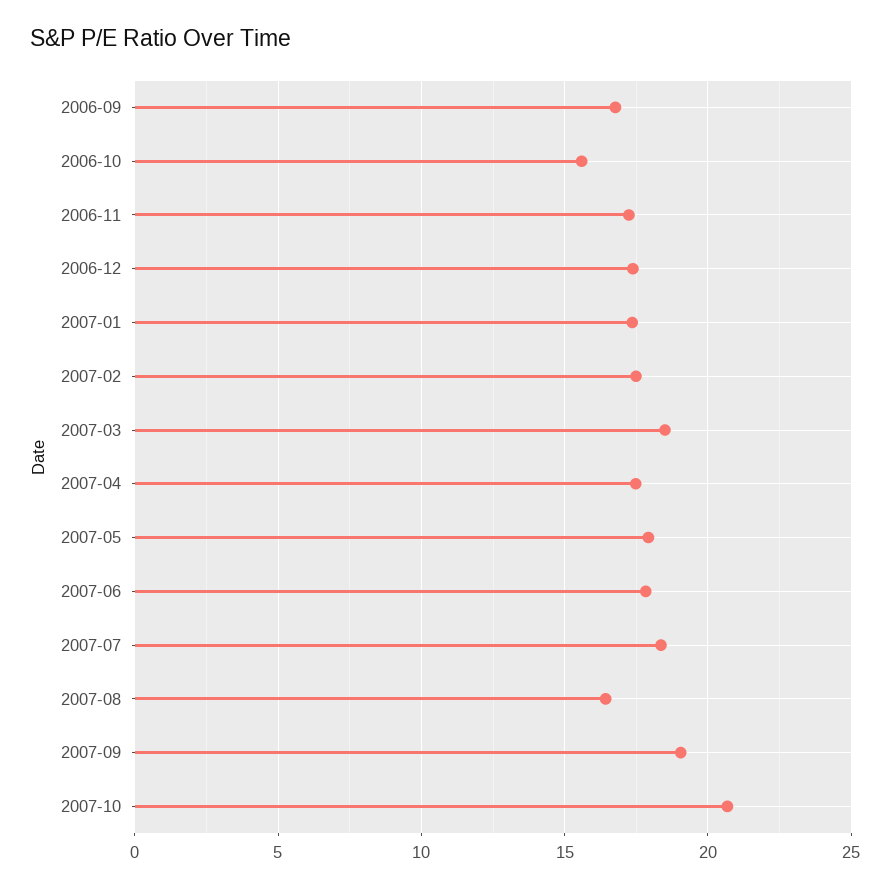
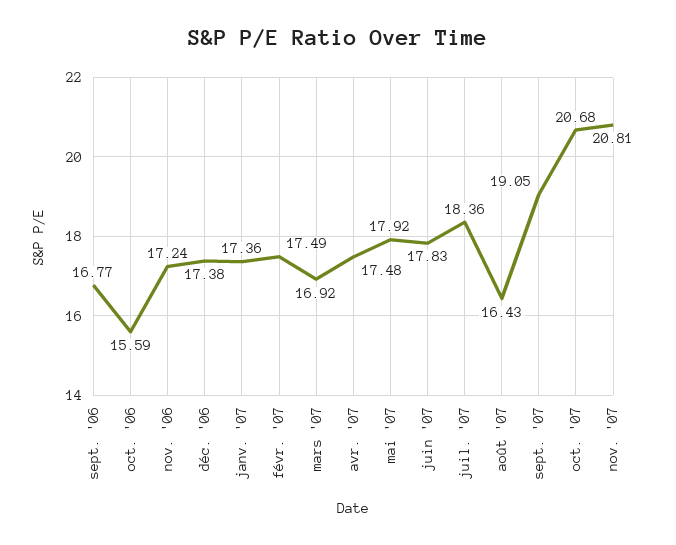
2007-03: 18.5 -> 16.92
nov. '07: none -> 20.81

